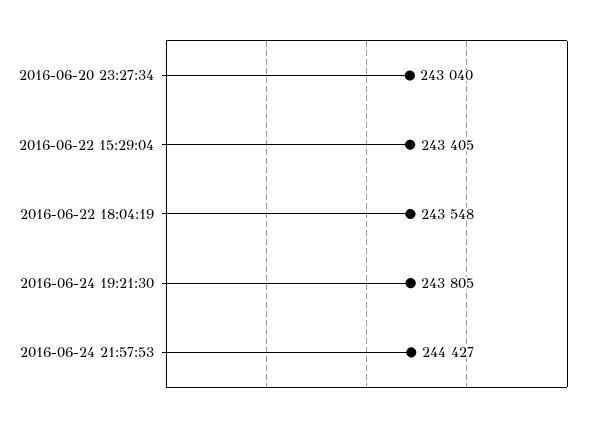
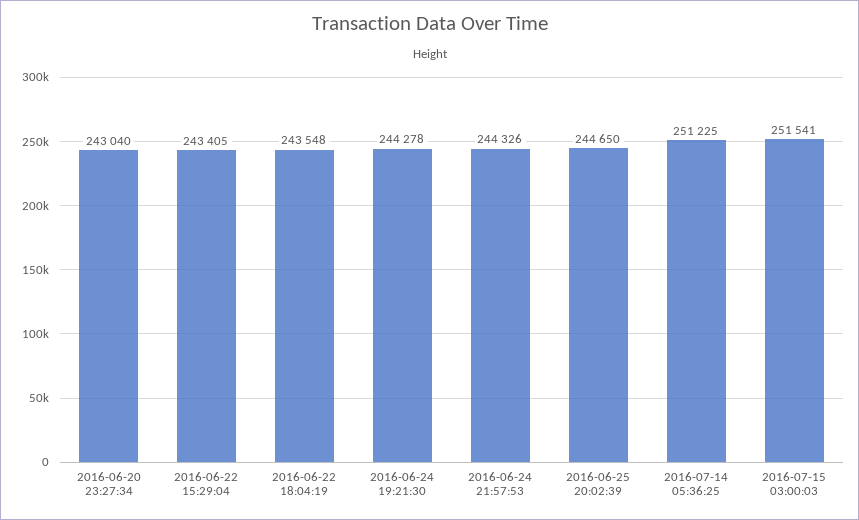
2016-06-24 19:21:30: 243805 -> 244278
2016-06-24 21:57:53: 244427 -> 244326
2016-06-25 20:02:39: none -> 244650
2016-07-14 05:36:25: none -> 251225
2016-07-15 03:00:03: none -> 251541

